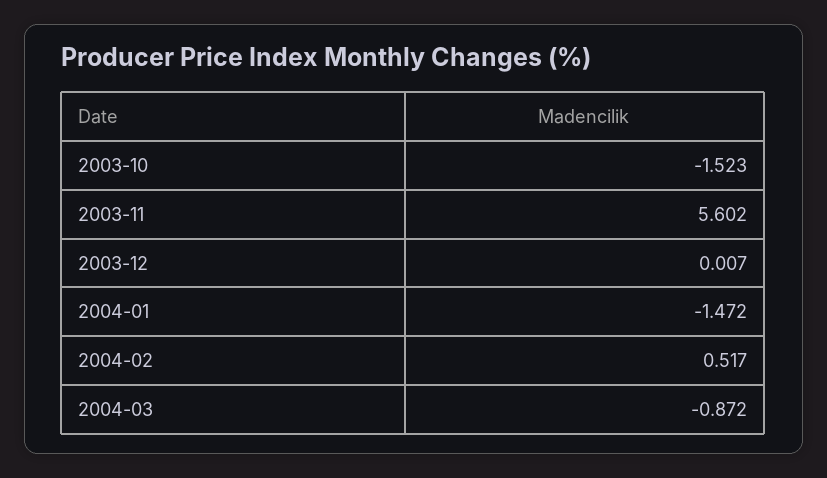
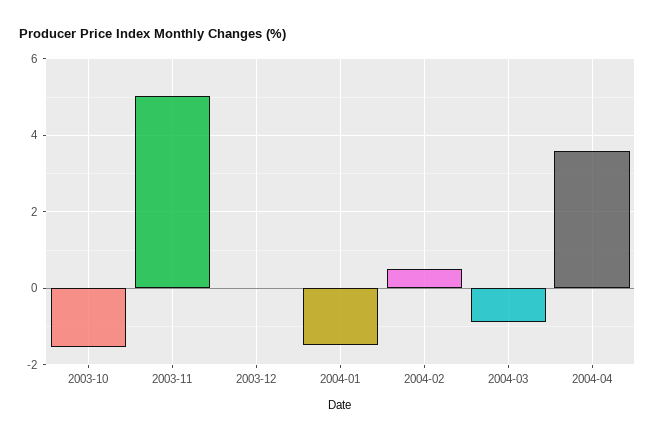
2003-11: 5.602 -> 5
2004-04: none -> 3.6

